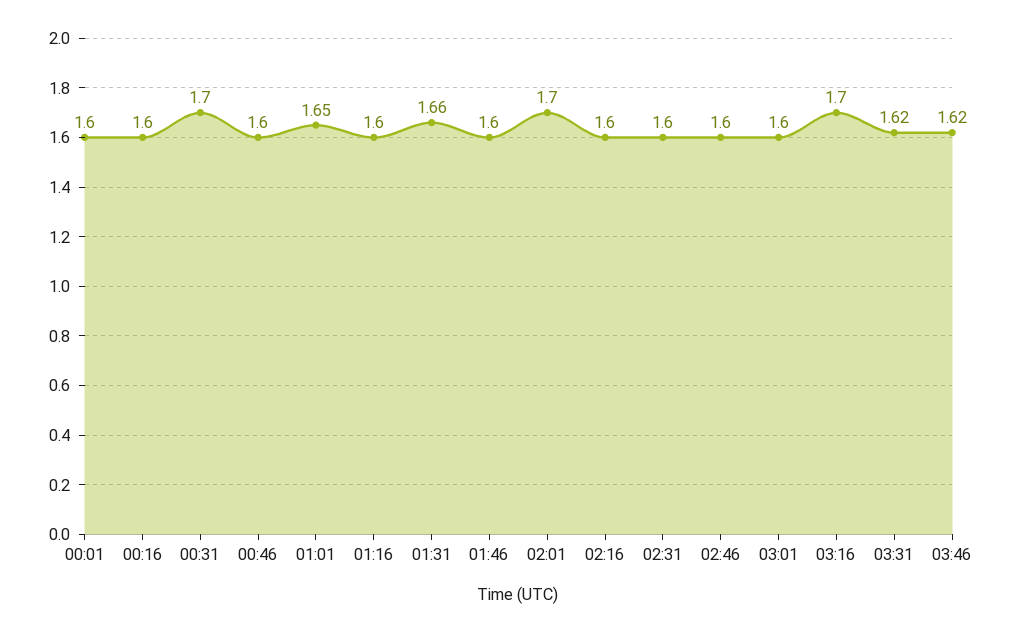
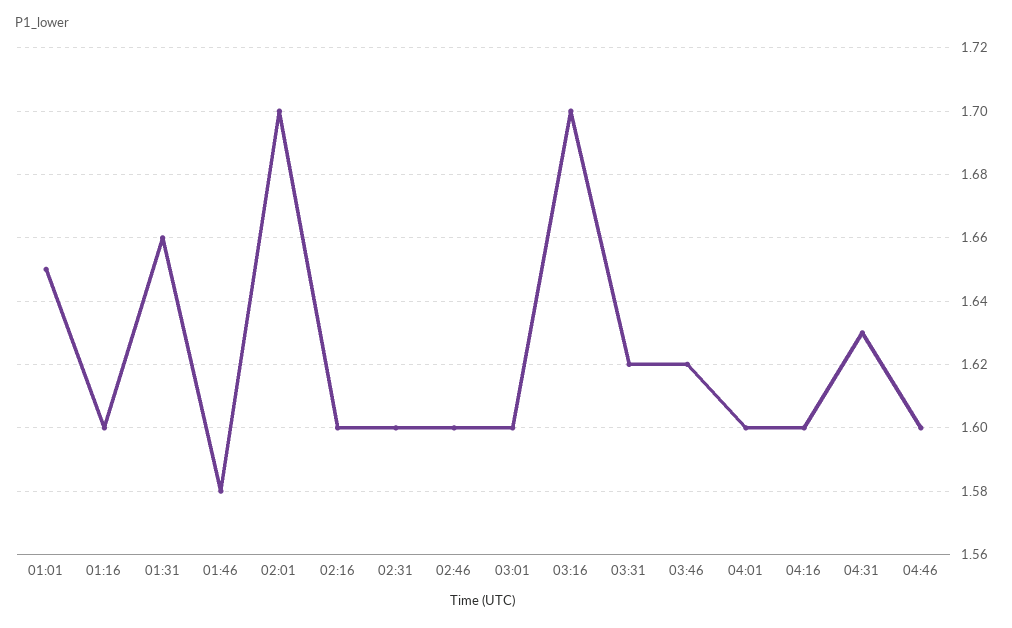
00:01: 1.6 -> none
00:16: 1.6 -> none
00:31: 1.7 -> none
00:46: 1.6 -> none
01:46: 1.6 -> 1.58
04:01: none -> 1.6
04:16: none -> 1.6
04:31: none -> 1.63
04:46: none -> 1.6

